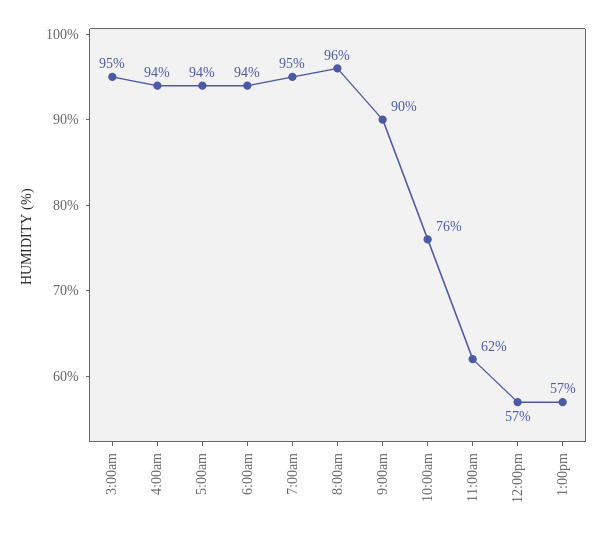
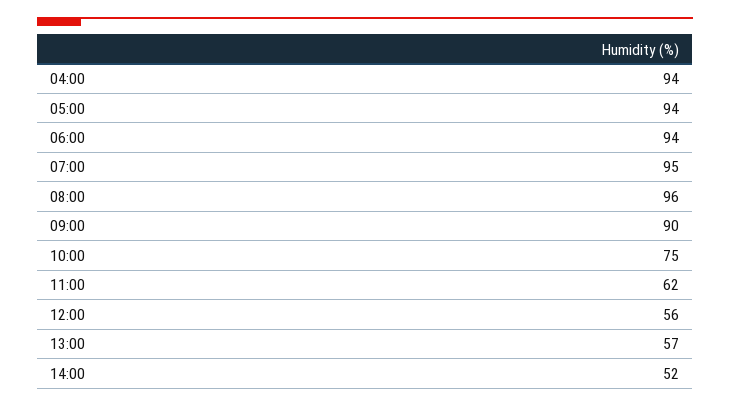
3:00am: 95 -> none
10:00am: 76 -> 75
12:00pm: 57 -> 56
14:00: none -> 52

